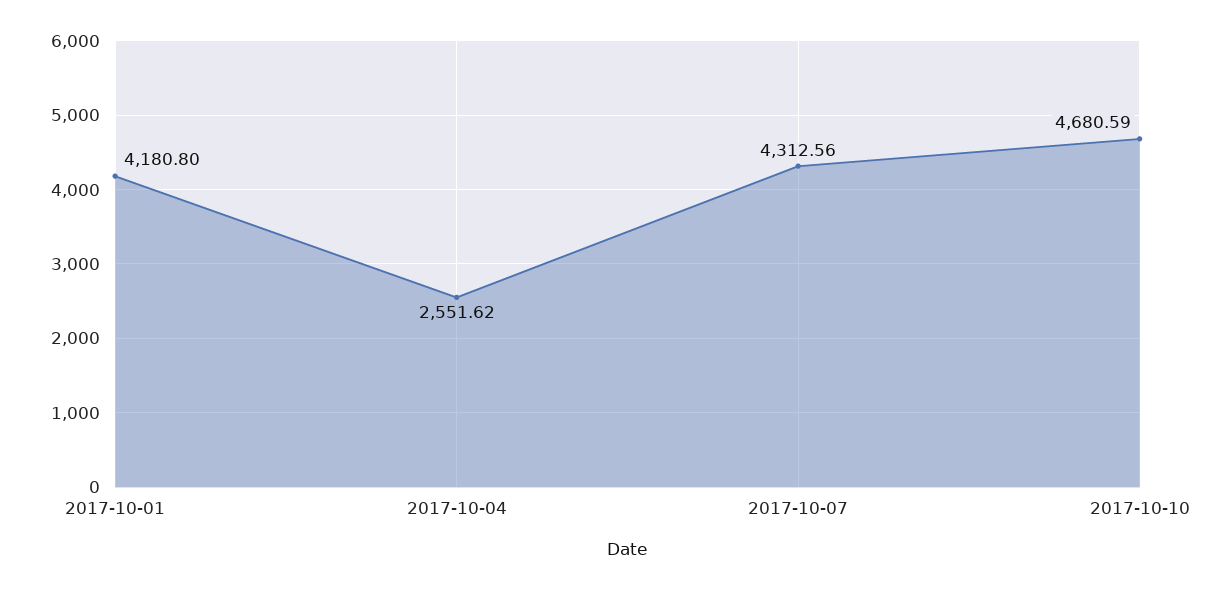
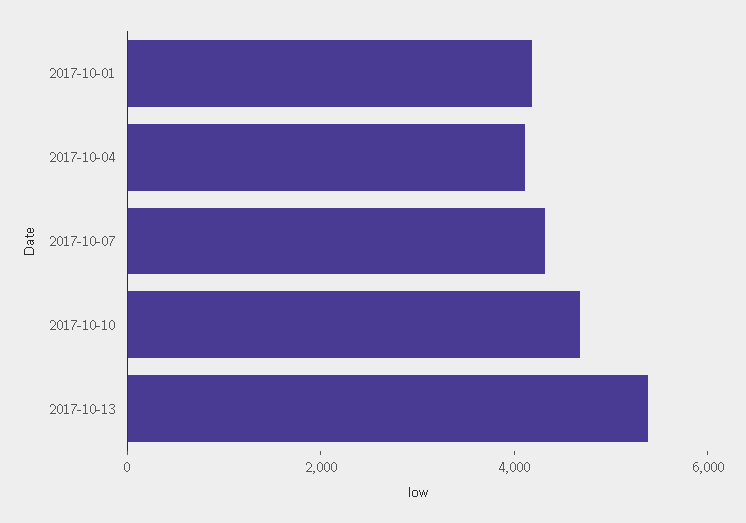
2017-10-04: 2551.62 -> 4000
2017-10-13: none -> 5500

